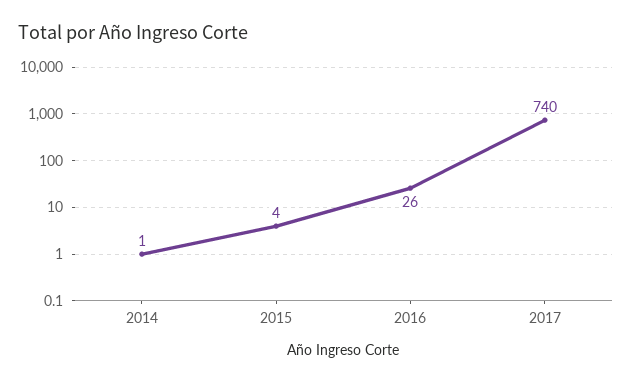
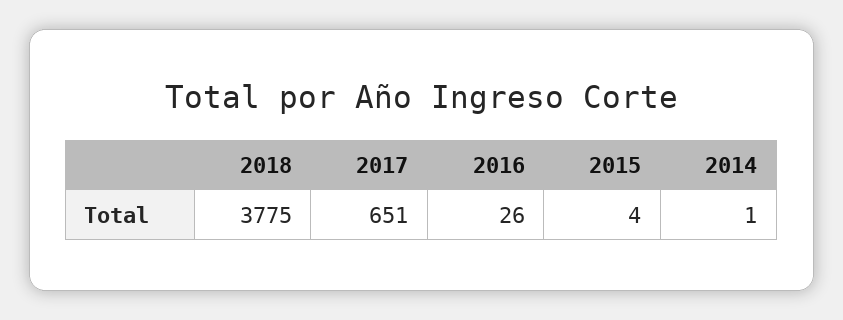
2017: 740 -> 651
2018: none -> 3775

